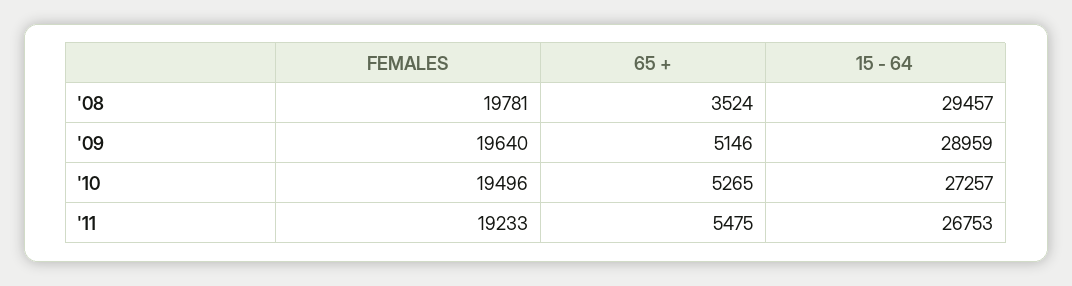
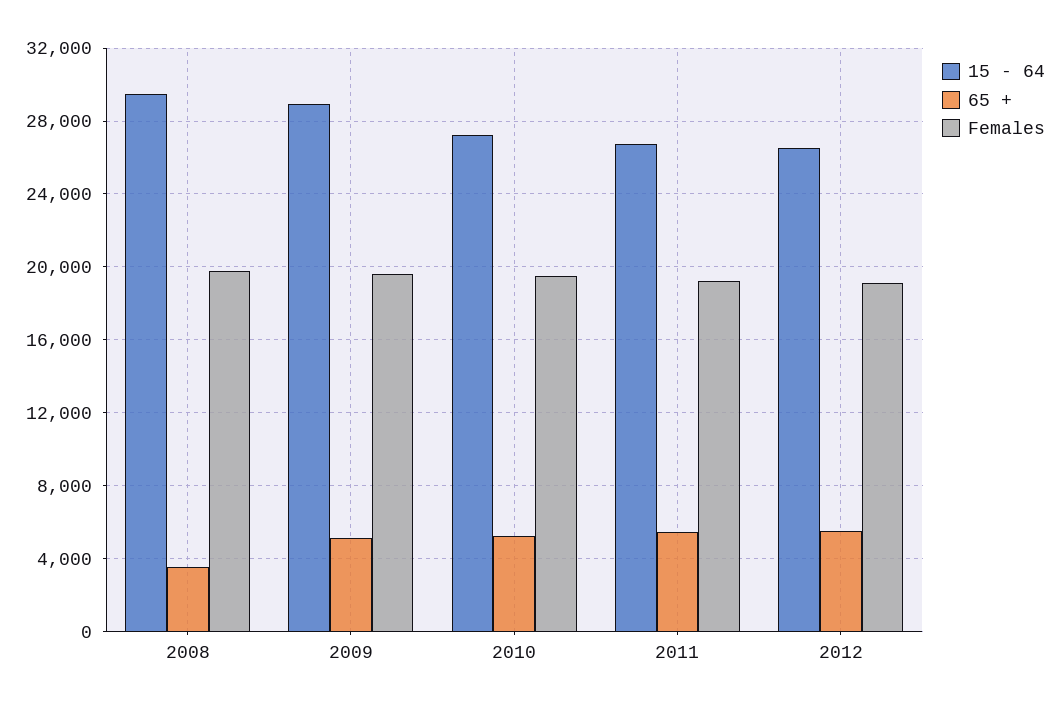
15 - 64, 2012: none -> 26500
65 +, 2012: none -> 5500
FEMALES, 2012: none -> 19000

